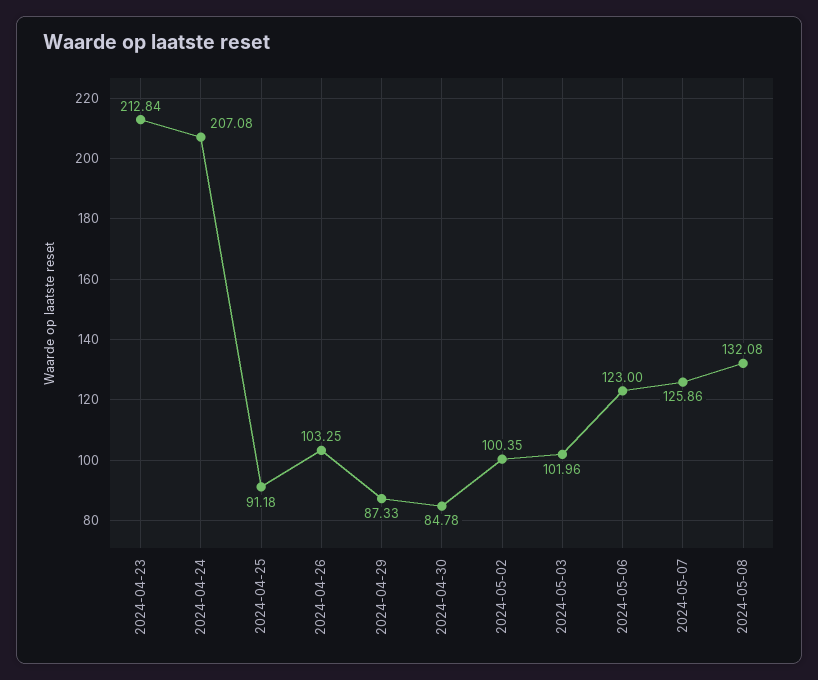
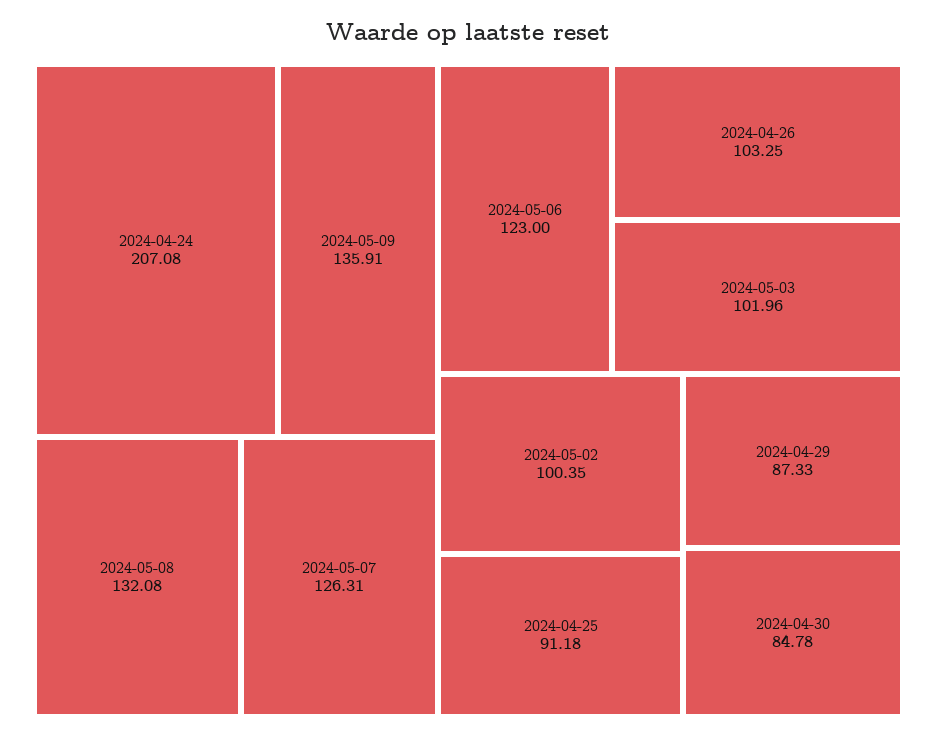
2024-04-23: 212.84 -> none
2024-05-07: 125.86 -> 126.31
2024-05-09: none -> 135.91

